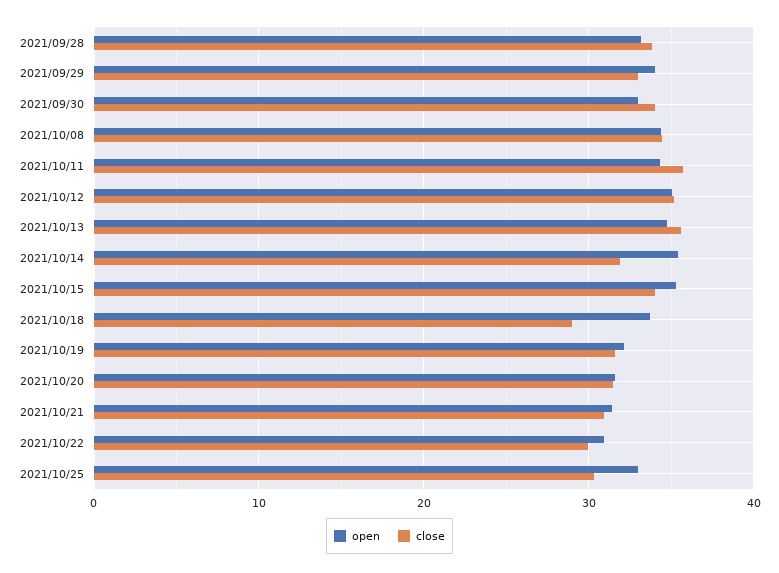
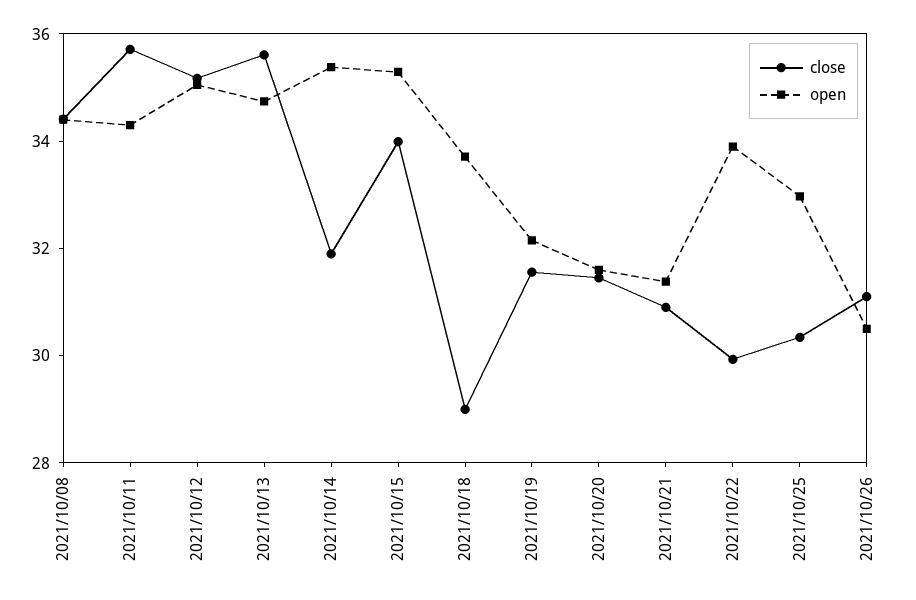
open, 2021/09/28: 33 -> none
close, 2021/09/28: 34 -> none
open, 2021/09/29: 34 -> none
close, 2021/09/29: 33 -> none
open, 2021/09/30: 33 -> none
close, 2021/09/30: 34 -> none
open, 2021/10/22: 31 -> 34
close, 2021/10/26: none -> 31
open, 2021/10/26: none -> 30.5

